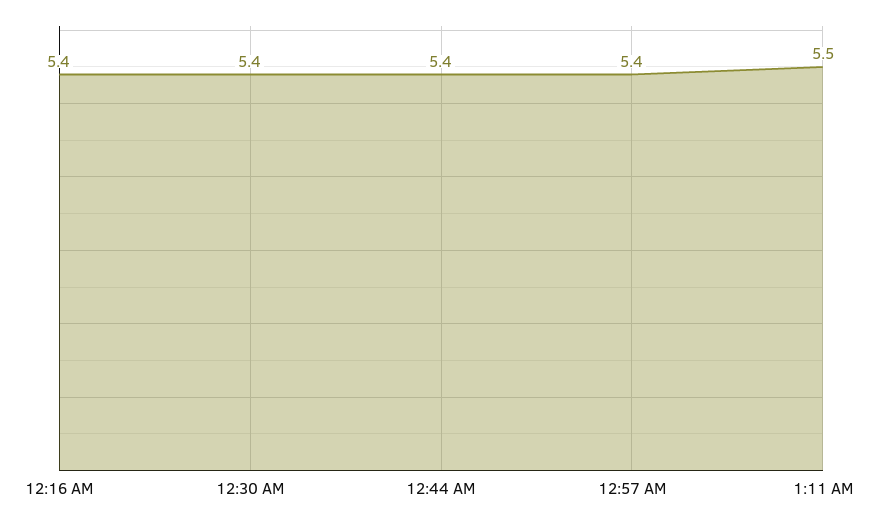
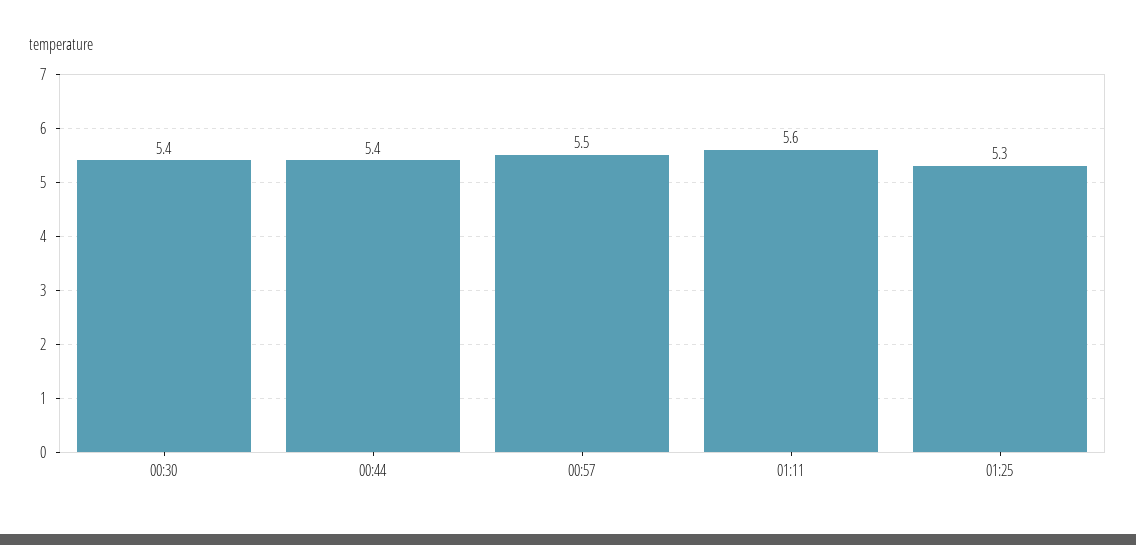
12:16 AM: 5.4 -> none
12:57 AM: 5.4 -> 5.5
1:11 AM: 5.5 -> 5.6
01:25: none -> 5.3

